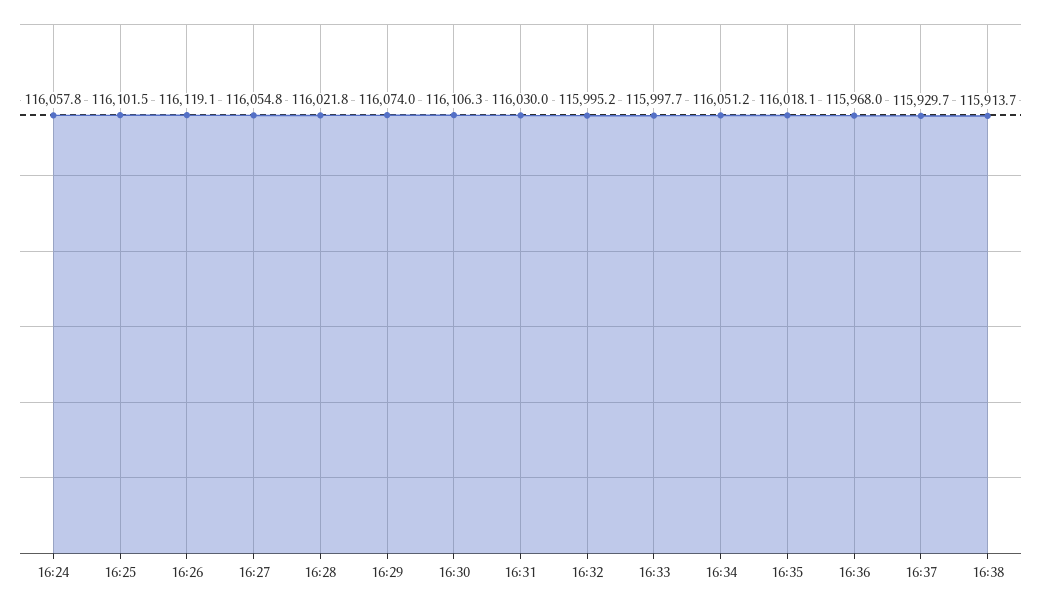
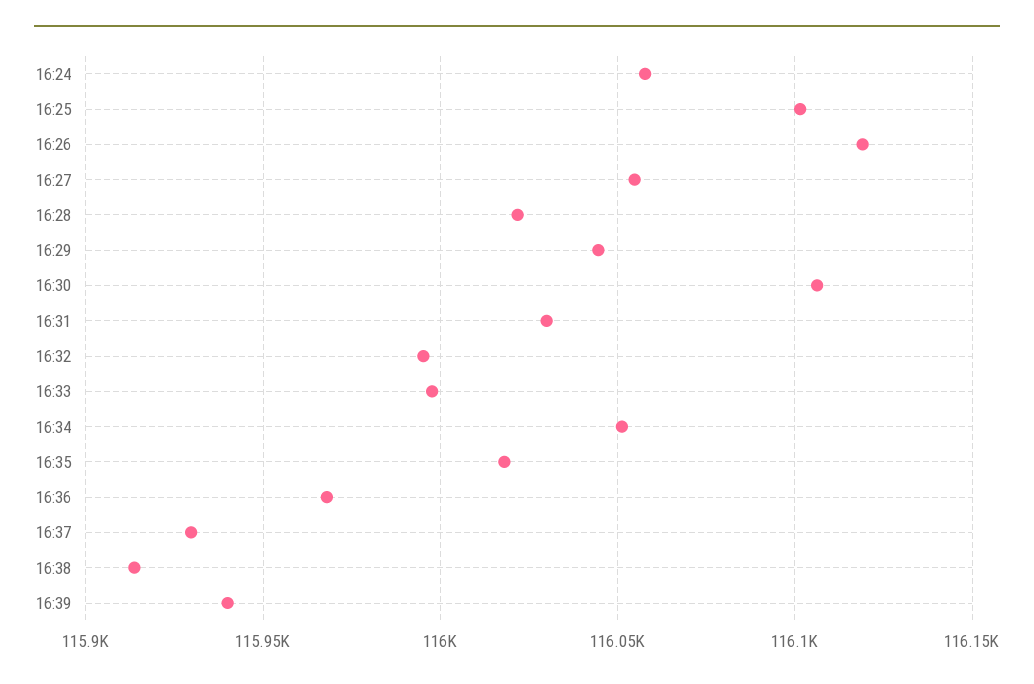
16:29: 116074 -> 116045
16:39: none -> 115940

